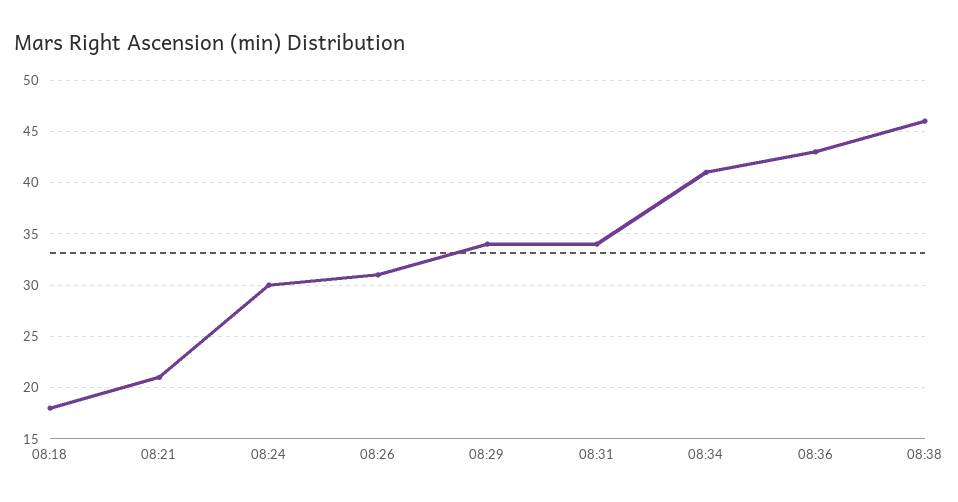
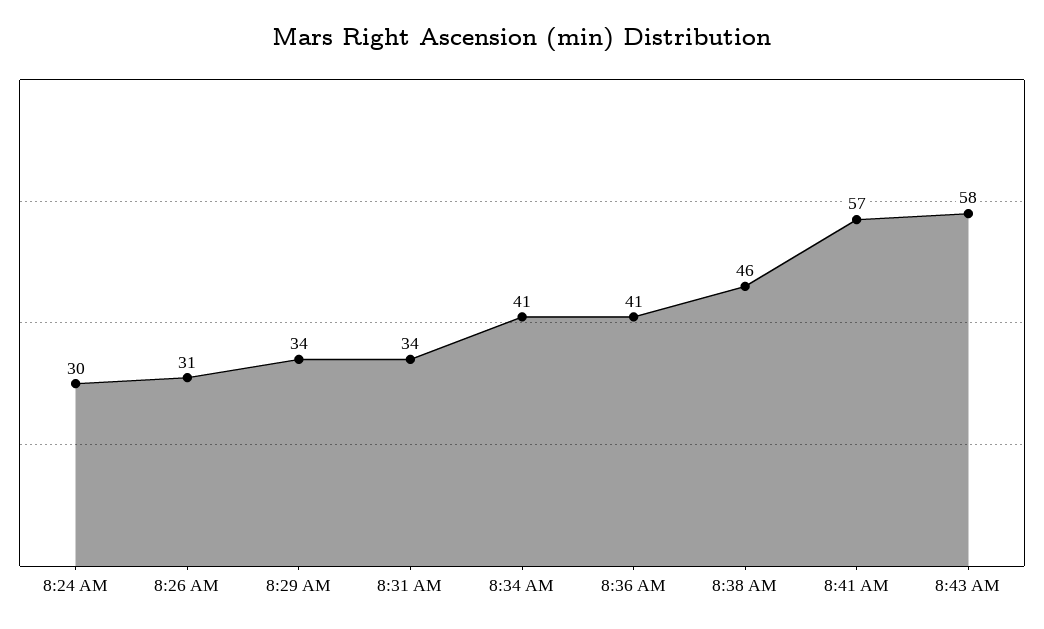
08:18: 18 -> none
08:21: 21 -> none
08:36: 43 -> 41
8:41 AM: none -> 57
8:43 AM: none -> 58

